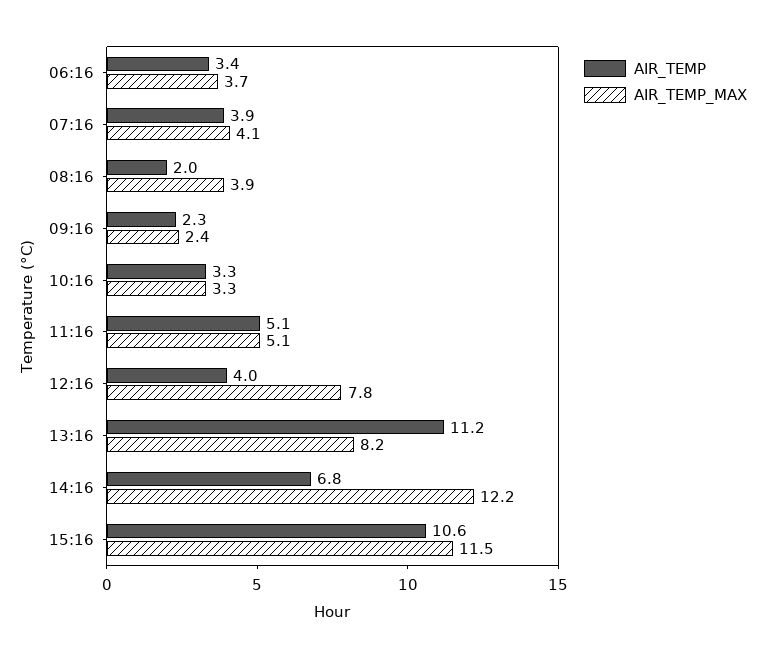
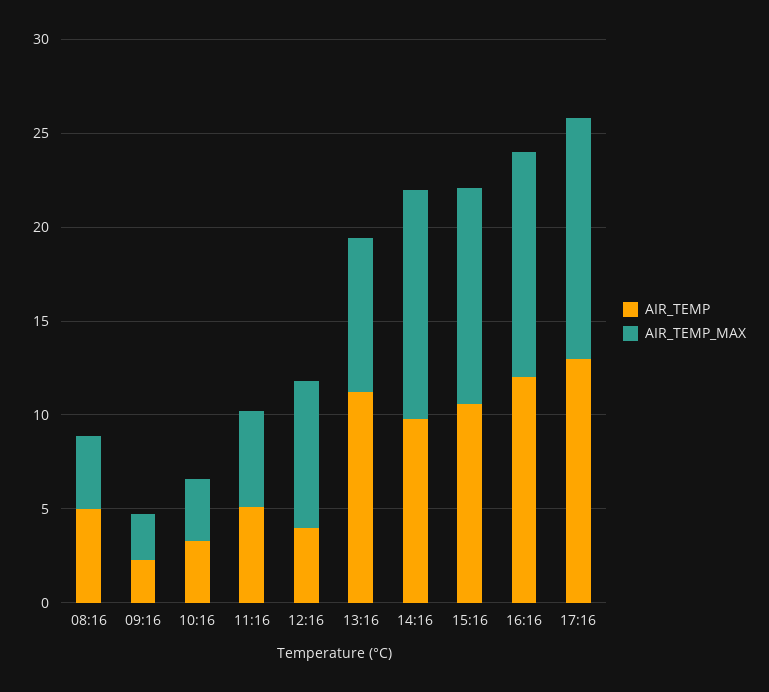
AIR_TEMP, 06:16: 3.4 -> none
AIR_TEMP_MAX, 06:16: 3.7 -> none
AIR_TEMP, 07:16: 3.9 -> none
AIR_TEMP_MAX, 07:16: 4.1 -> none
AIR_TEMP, 08:16: 2 -> 5
AIR_TEMP, 14:16: 6.8 -> 10
AIR_TEMP, 16:16: none -> 12
AIR_TEMP_MAX, 16:16: none -> 12
AIR_TEMP, 17:16: none -> 13
AIR_TEMP_MAX, 17:16: none -> 13

